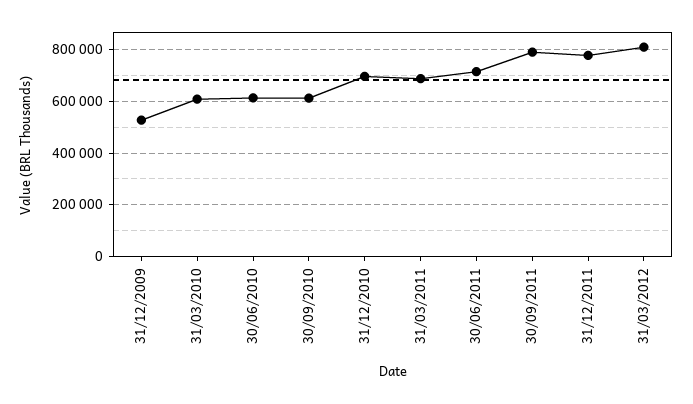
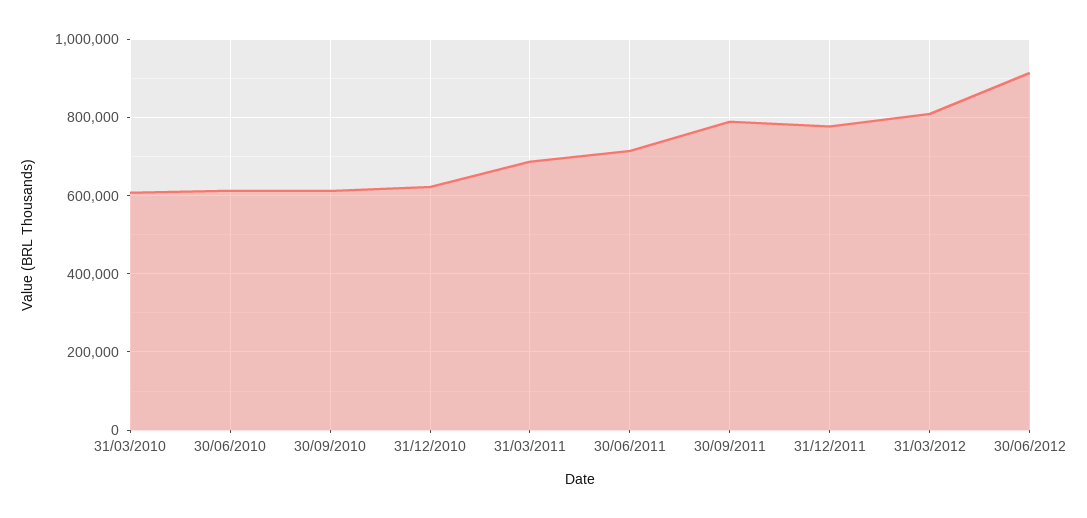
31/12/2009: 525000 -> none
31/12/2010: 700000 -> 620000
30/06/2012: none -> 920000

